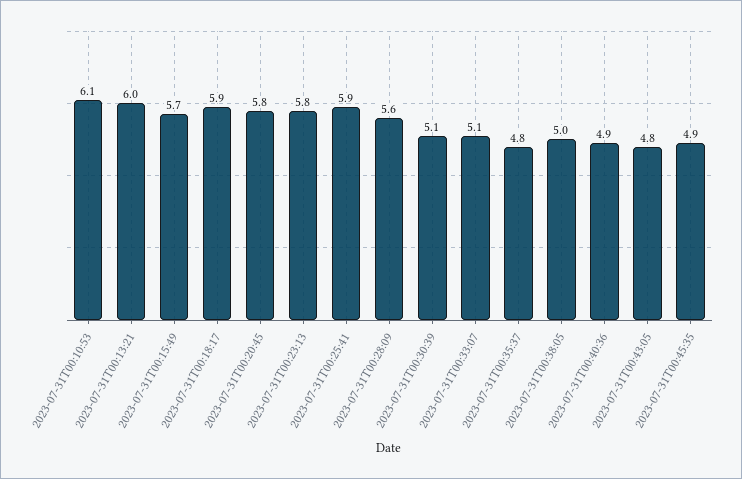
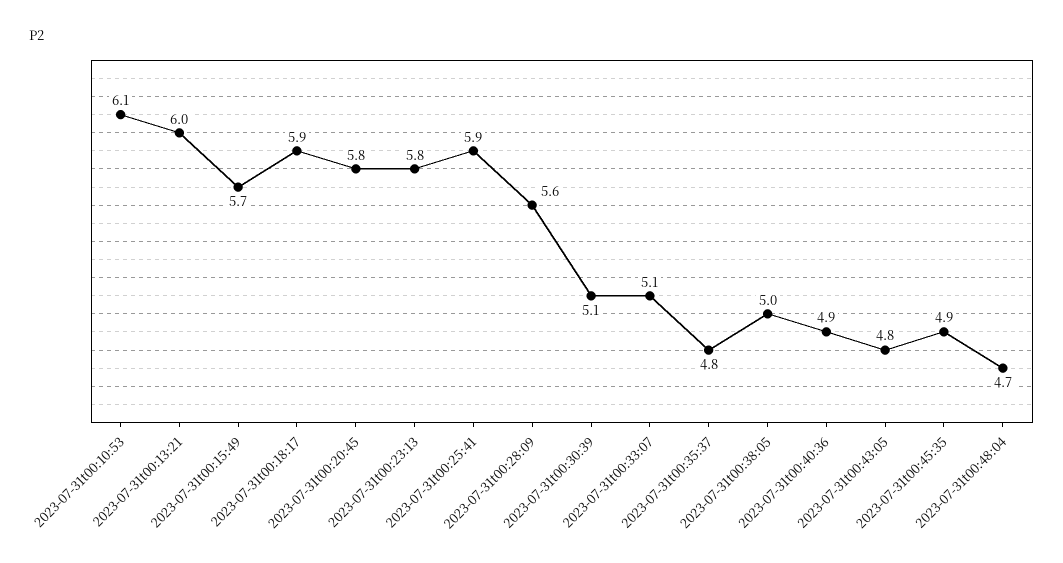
2023-07-31t00:48:04: none -> 4.7

